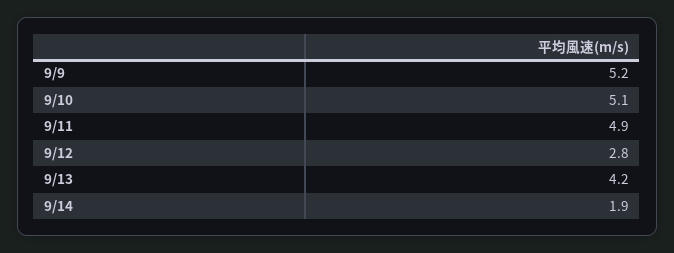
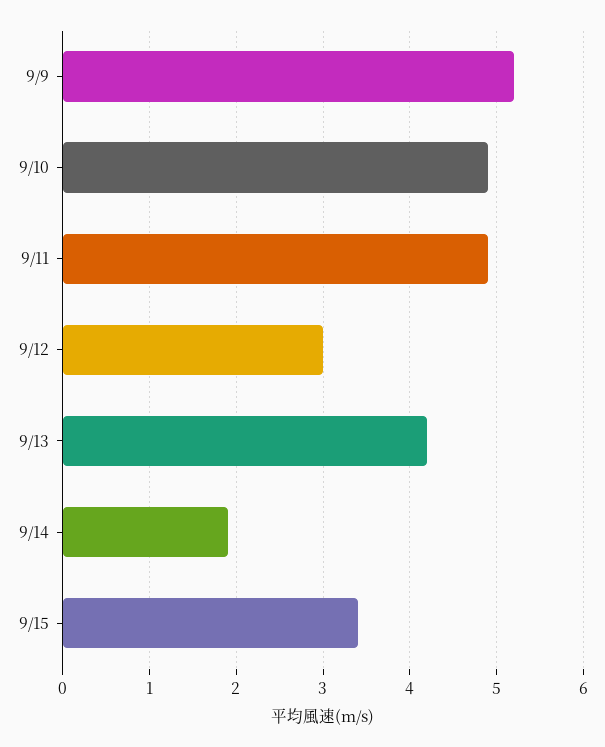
9/10: 5.1 -> 4.9
9/12: 2.8 -> 3
9/15: none -> 3.4

